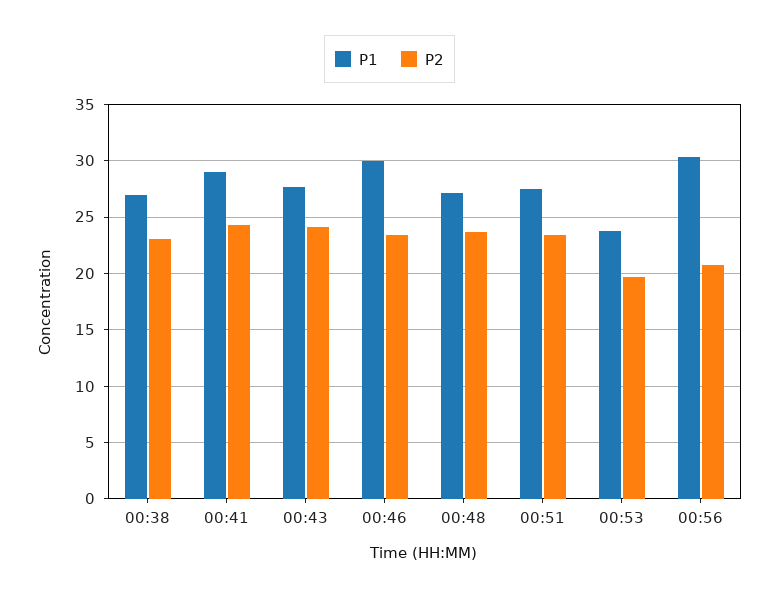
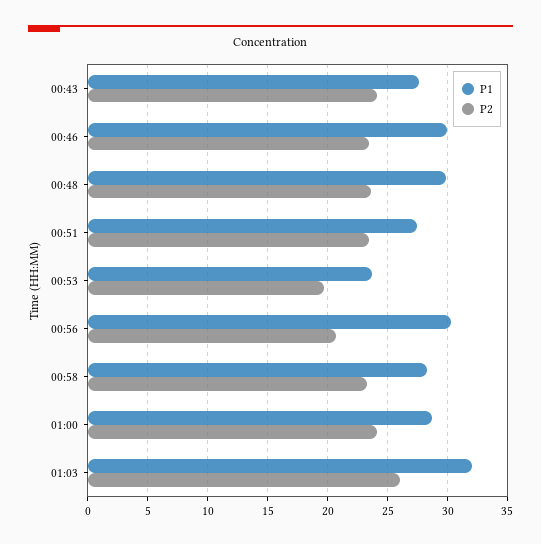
P1, 00:38: 27 -> none
P2, 00:38: 23 -> none
P1, 00:41: 29 -> none
P2, 00:41: 24 -> none
P1, 00:48: 27 -> 30
P1, 00:58: none -> 28
P2, 00:58: none -> 23
P1, 01:00: none -> 29
P2, 01:00: none -> 24
P1, 01:03: none -> 32
P2, 01:03: none -> 26

